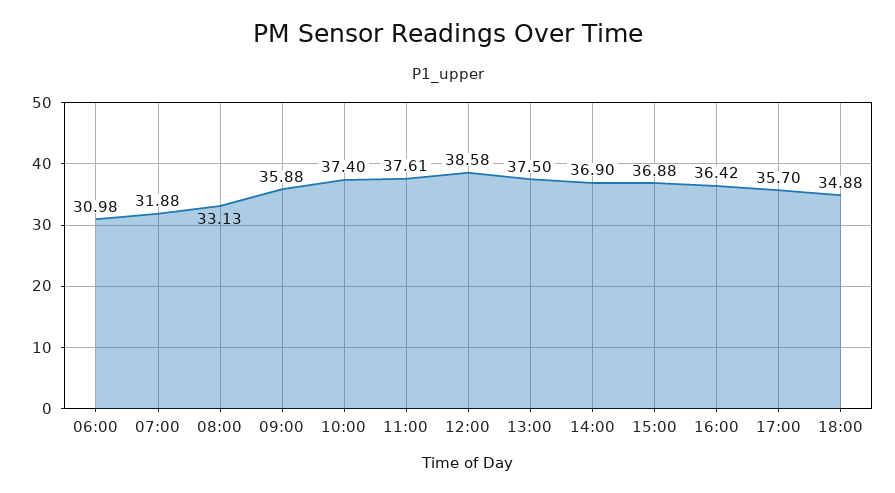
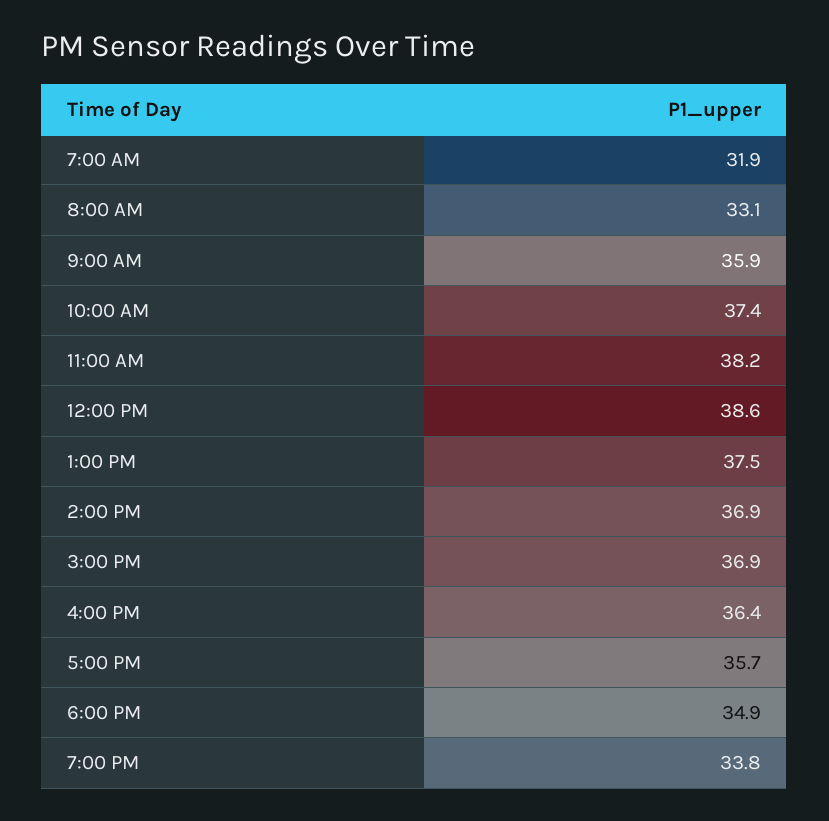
06:00: 30.98 -> none
11:00: 37.61 -> 38.2
7:00 PM: none -> 33.8

